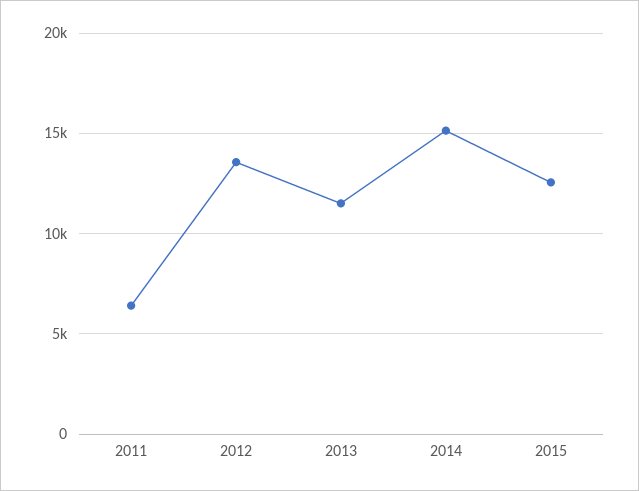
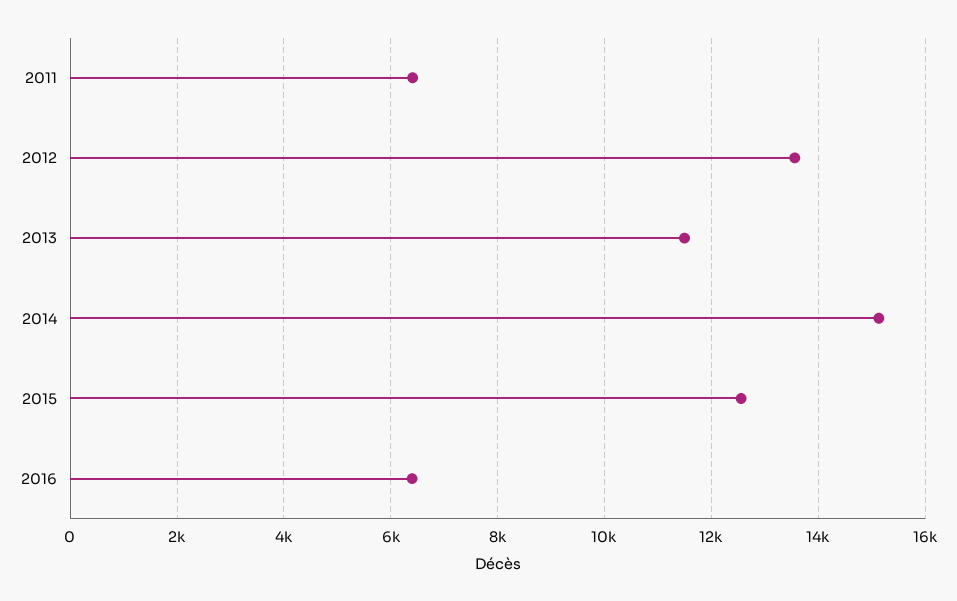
2016: none -> 6400

